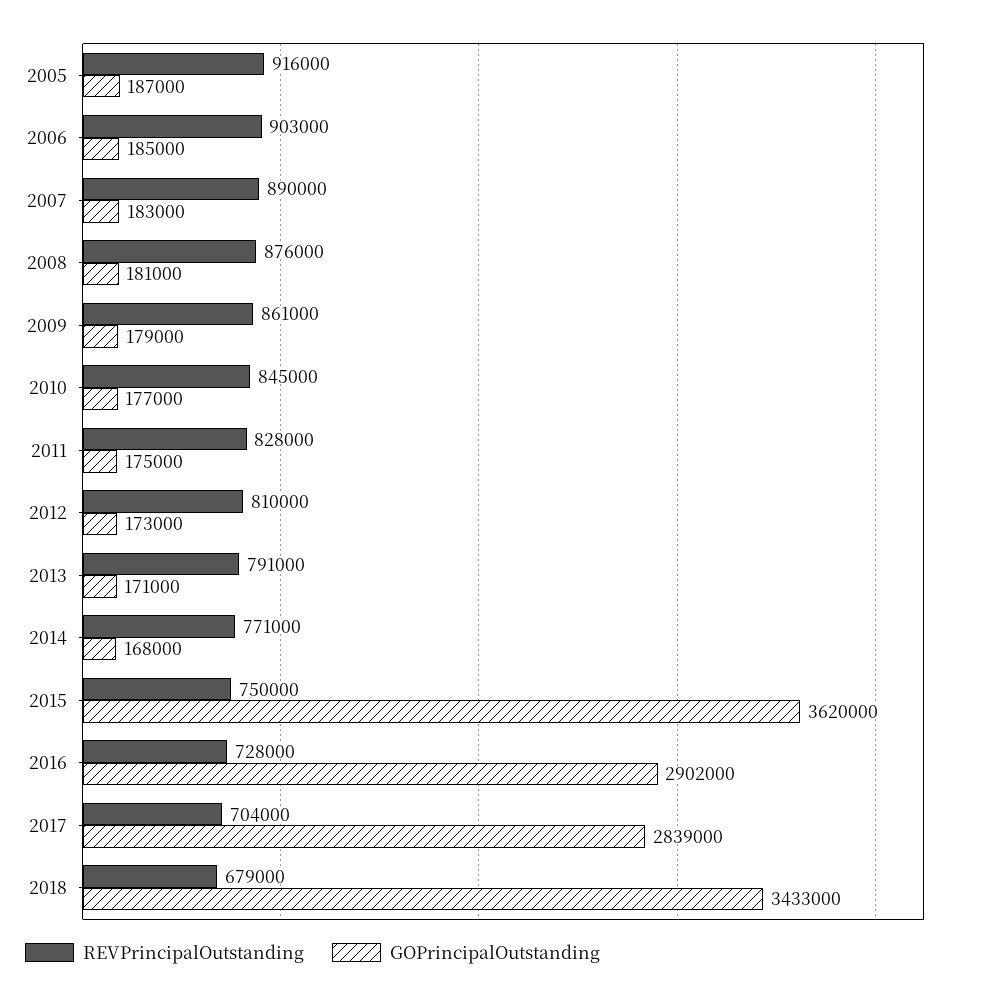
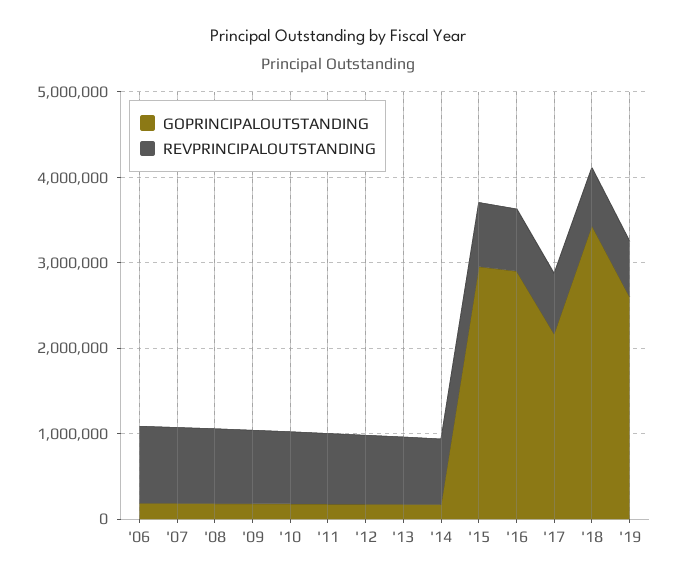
REVPrincipalOutstanding, 2005: 916000 -> none
GOPrincipalOutstanding, 2005: 187000 -> none
GOPrincipalOutstanding, 2015: 3620000 -> 3000000
GOPrincipalOutstanding, 2017: 2839000 -> 2200000
GOPrincipalOutstanding, '19: none -> 2600000
REVPrincipalOutstanding, '19: none -> 600000

